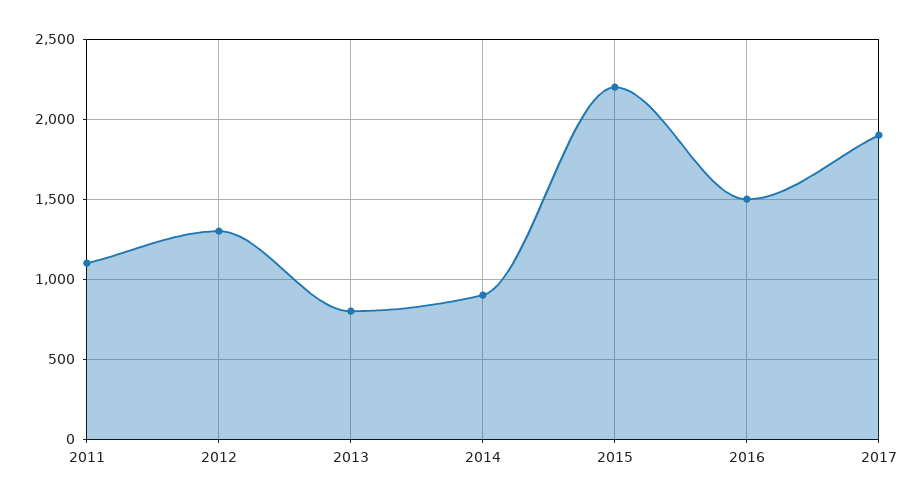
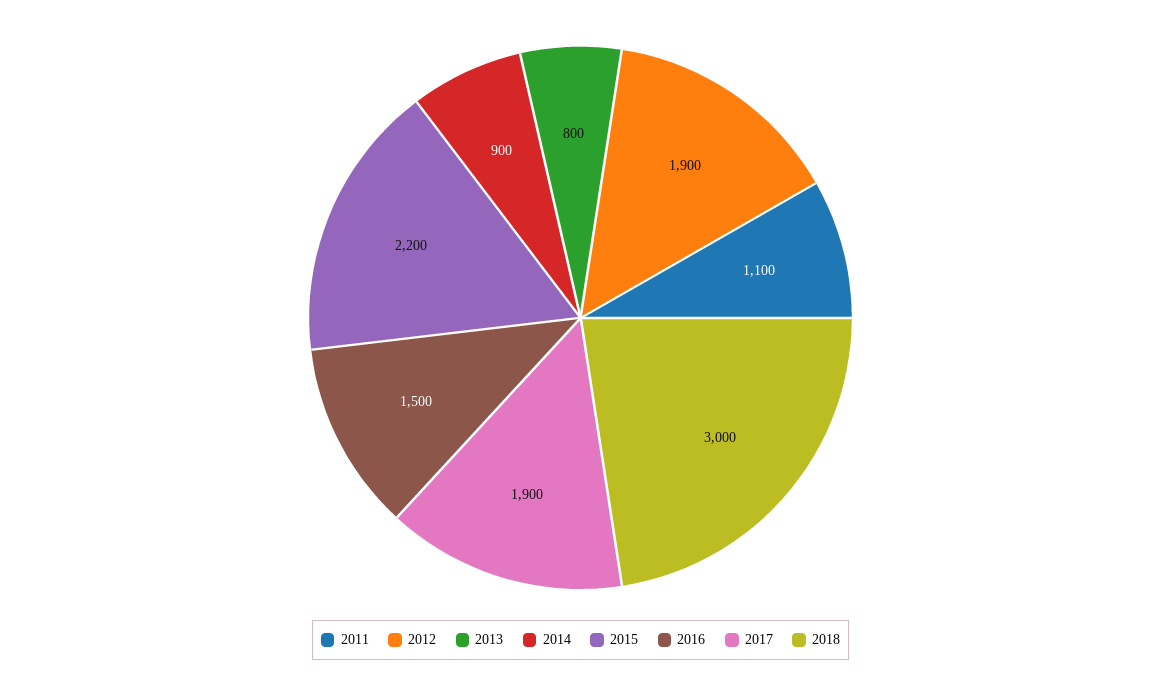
2012: 1300 -> 1900
2018: none -> 3000

